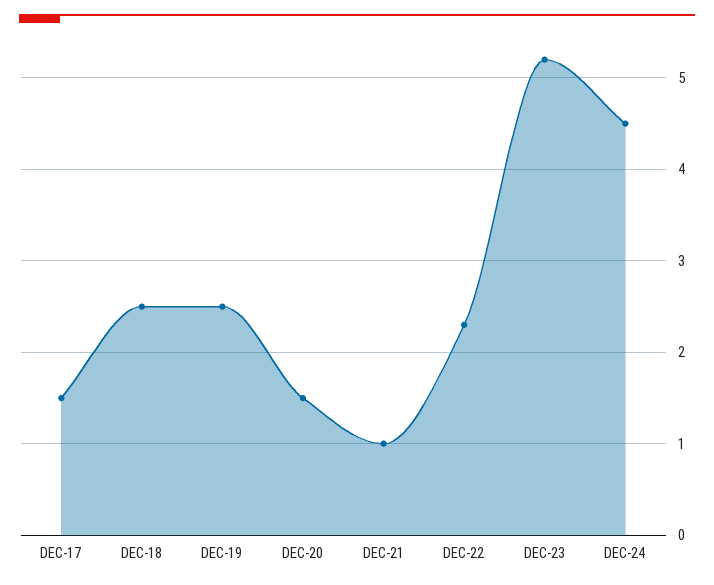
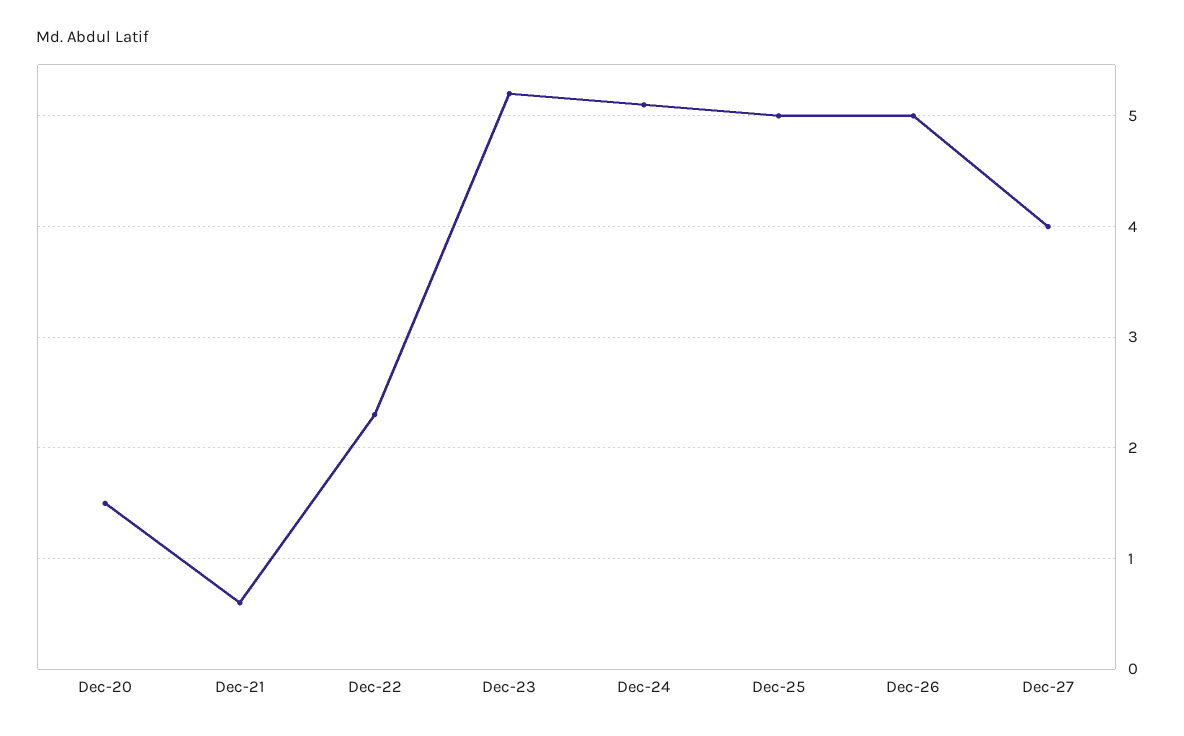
DEC-17: 1.5 -> none
DEC-18: 2.5 -> none
DEC-19: 2.5 -> none
DEC-21: 1 -> 0.6
DEC-24: 4.5 -> 5.1
Dec-25: none -> 5
Dec-26: none -> 5
Dec-27: none -> 4

